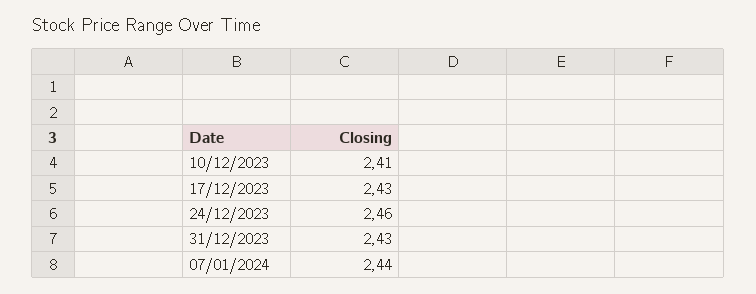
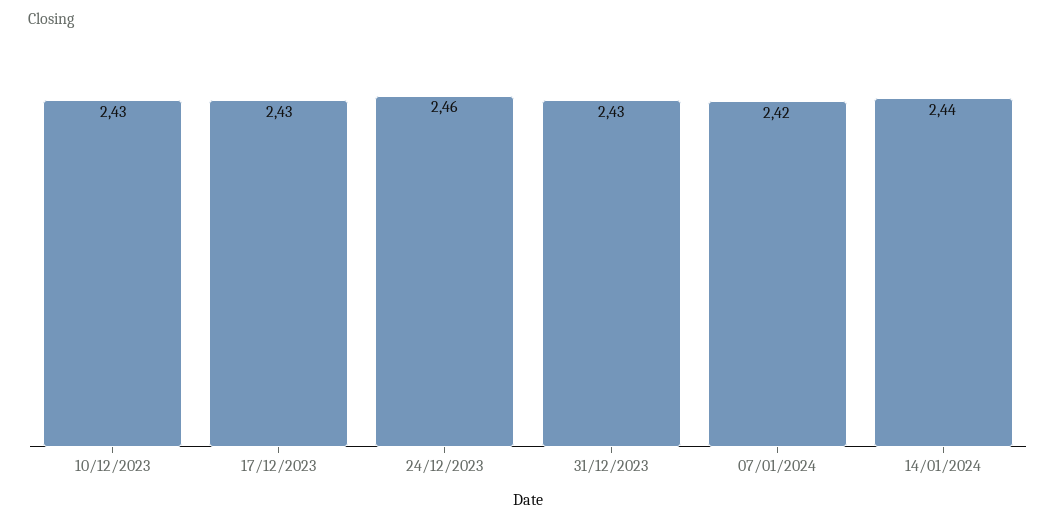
10/12/2023: 2.41 -> 2.43
07/01/2024: 2.44 -> 2.42
14/01/2024: none -> 2.44

